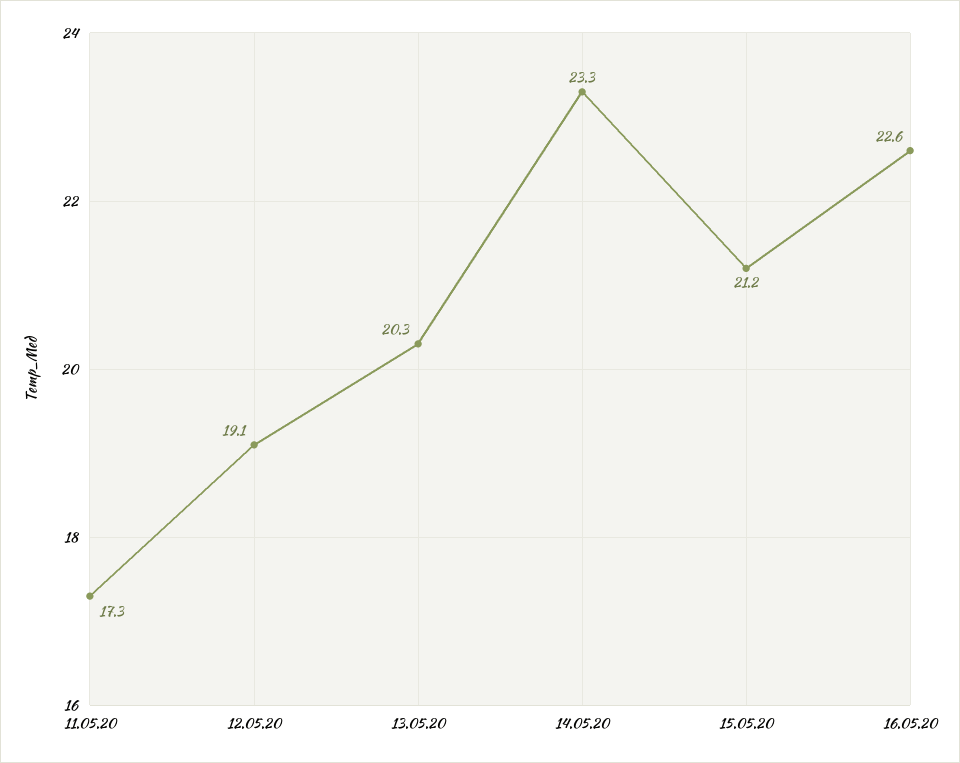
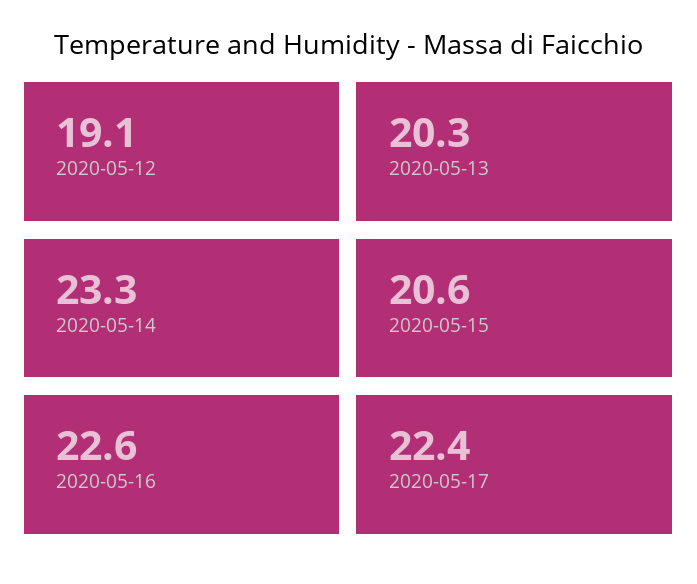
11.05.20: 17.3 -> none
15.05.20: 21.2 -> 20.6
2020-05-17: none -> 22.4

